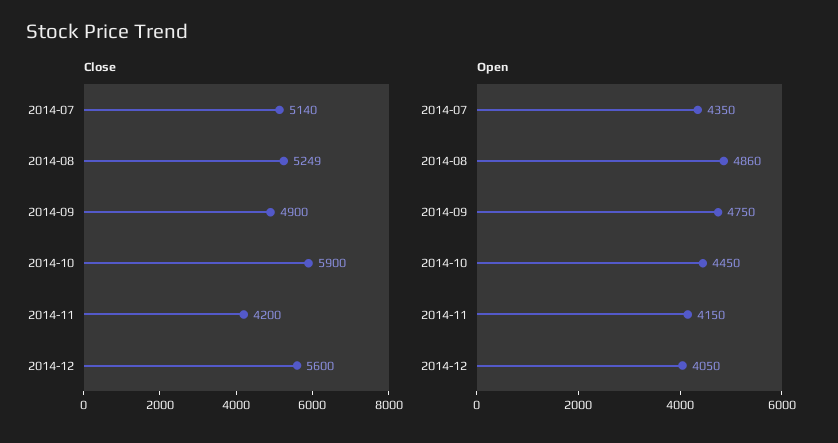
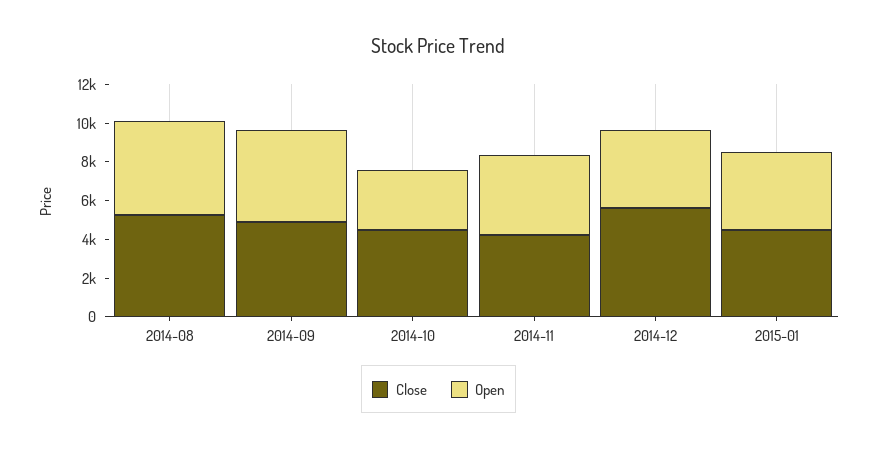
Close, 2014-07: 5140 -> none
Close, 2014-10: 5900 -> 4500
Open, 2014-07: 4350 -> none
Open, 2014-10: 4450 -> 3000
Close, 2015-01: none -> 4500
Open, 2015-01: none -> 4000

